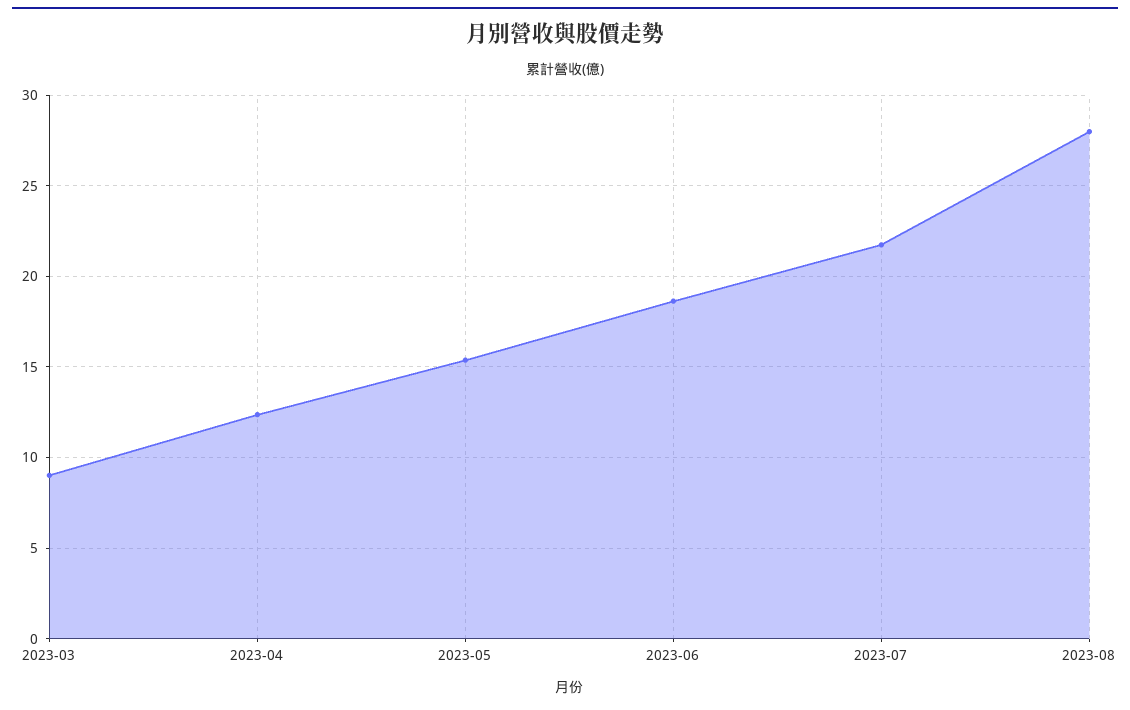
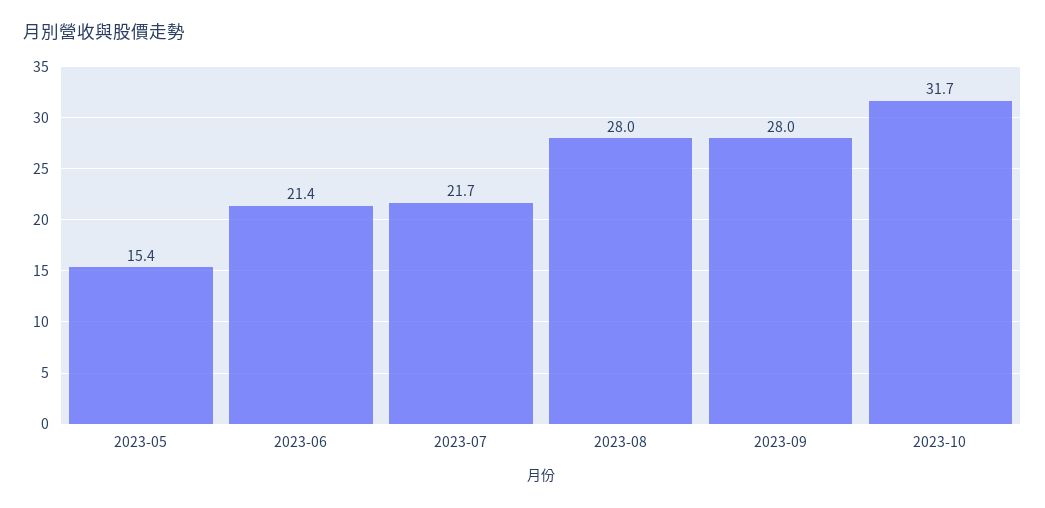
2023-03: 9 -> none
2023-04: 12.5 -> none
2023-06: 18.5 -> 21.4
2023-09: none -> 28
2023-10: none -> 31.7

